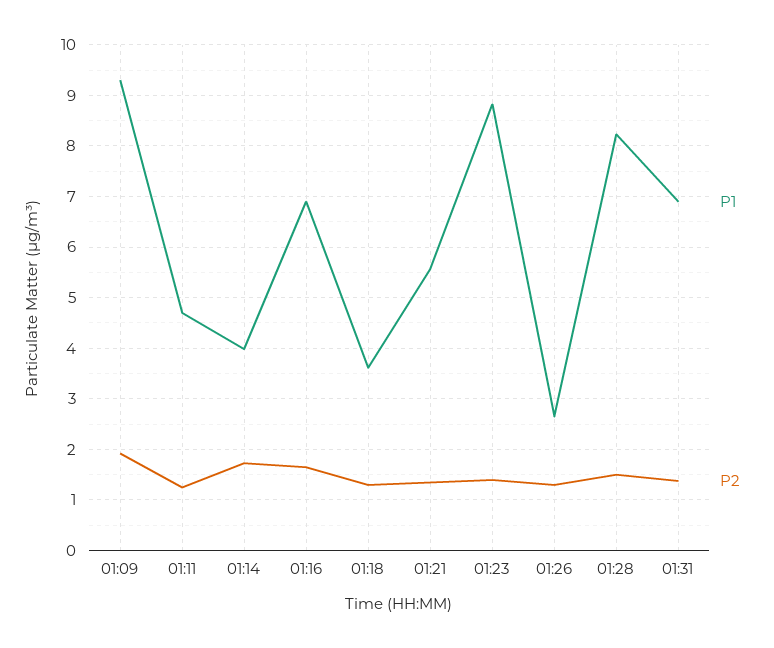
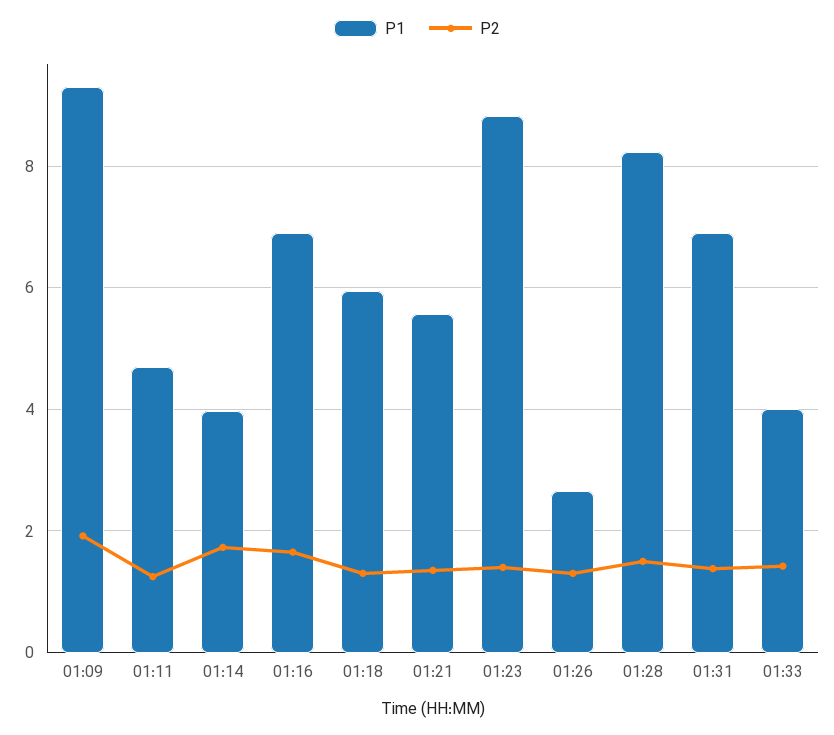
P1, 01:18: 3.6 -> 6
P1, 01:33: none -> 4
P2, 01:33: none -> 1.4

